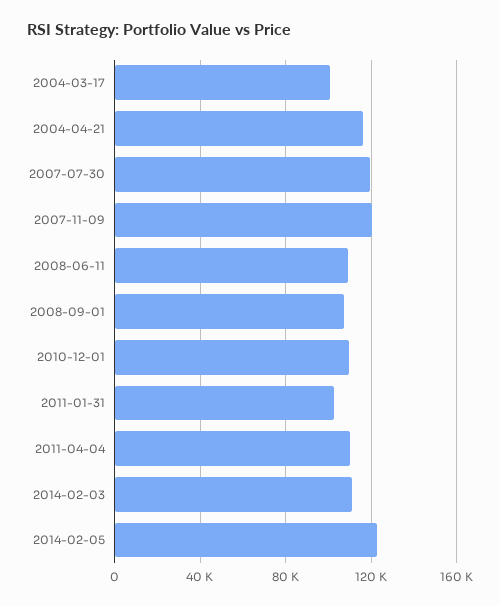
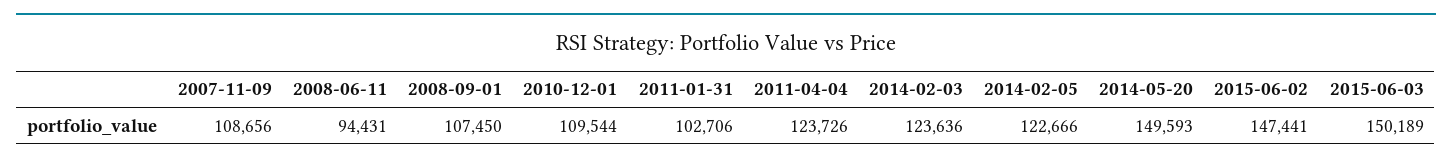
2004-03-17: 100000 -> none
2004-04-21: 115000 -> none
2007-07-30: 120000 -> none
2007-11-09: 120000 -> 108656
2008-06-11: 110000 -> 94431
2011-04-04: 110000 -> 123726
2014-02-03: 110000 -> 123636
2014-05-20: none -> 149593
2015-06-02: none -> 147441
2015-06-03: none -> 150189

